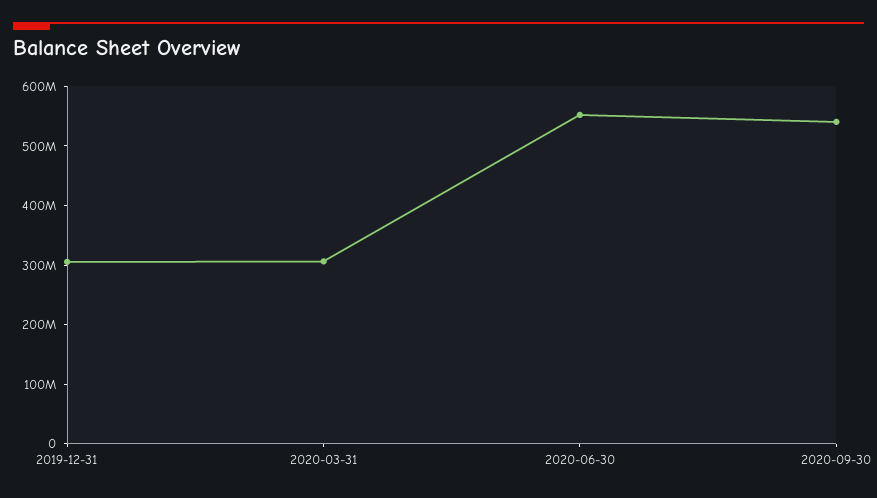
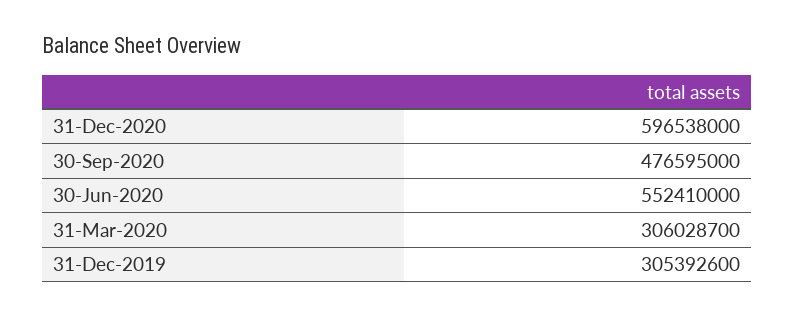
2020-09-30: 540000000 -> 476595000
31-Dec-2020: none -> 596538000

